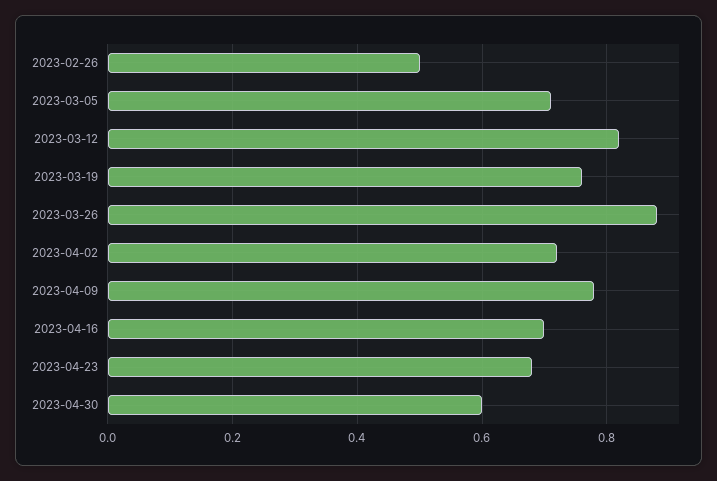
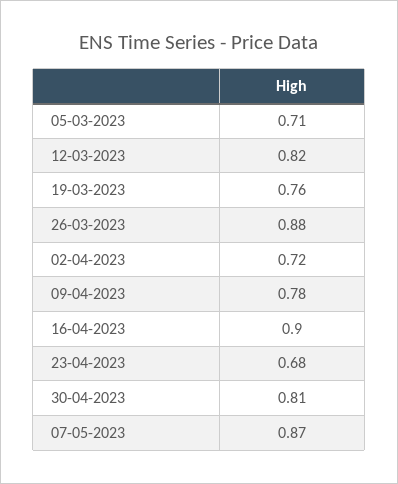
2023-02-26: 0.5 -> none
2023-04-16: 0.7 -> 0.9
2023-04-30: 0.6 -> 0.81
07-05-2023: none -> 0.87

